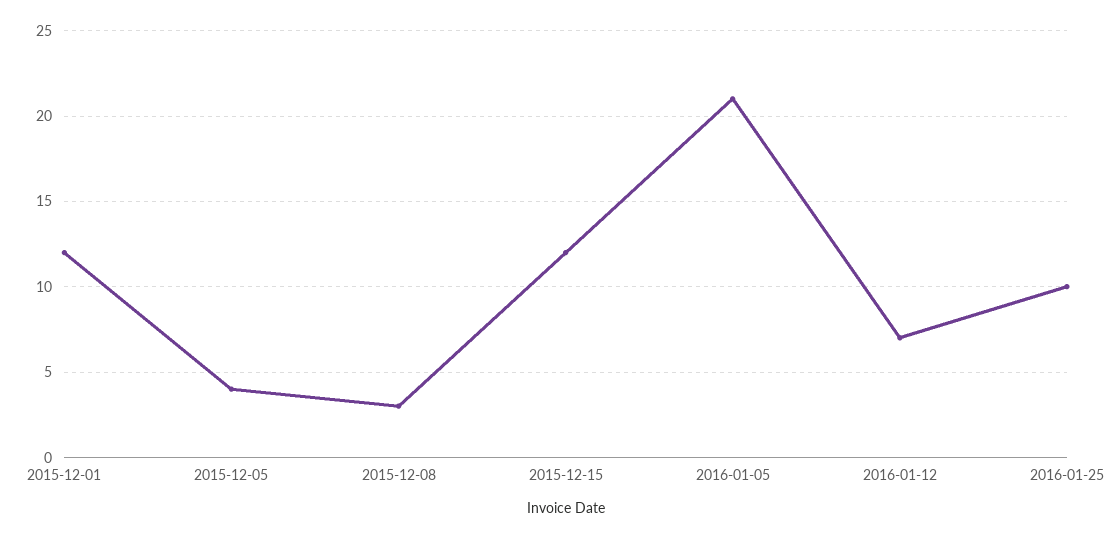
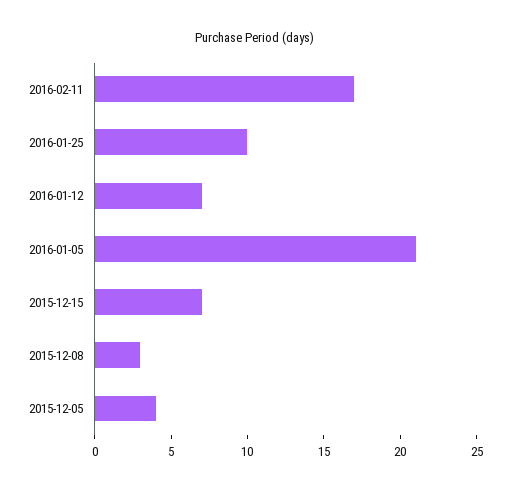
2015-12-01: 12 -> none
2015-12-15: 12 -> 7
2016-02-11: none -> 17

